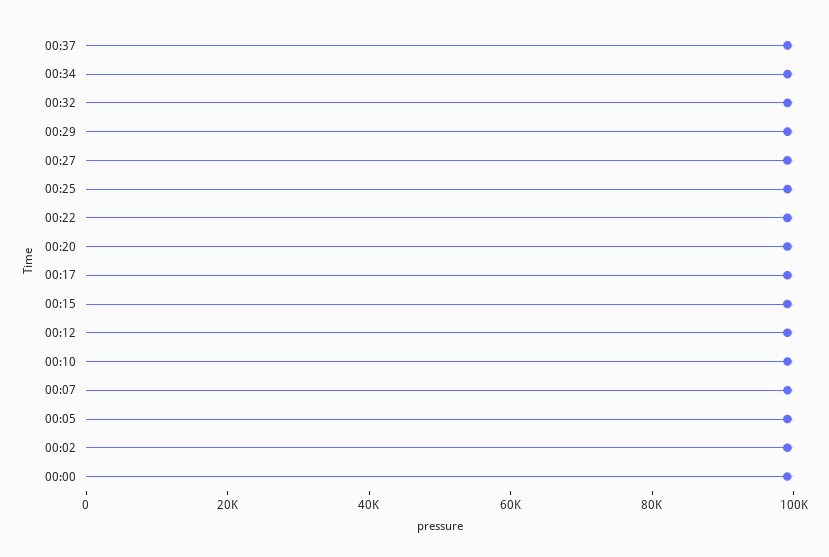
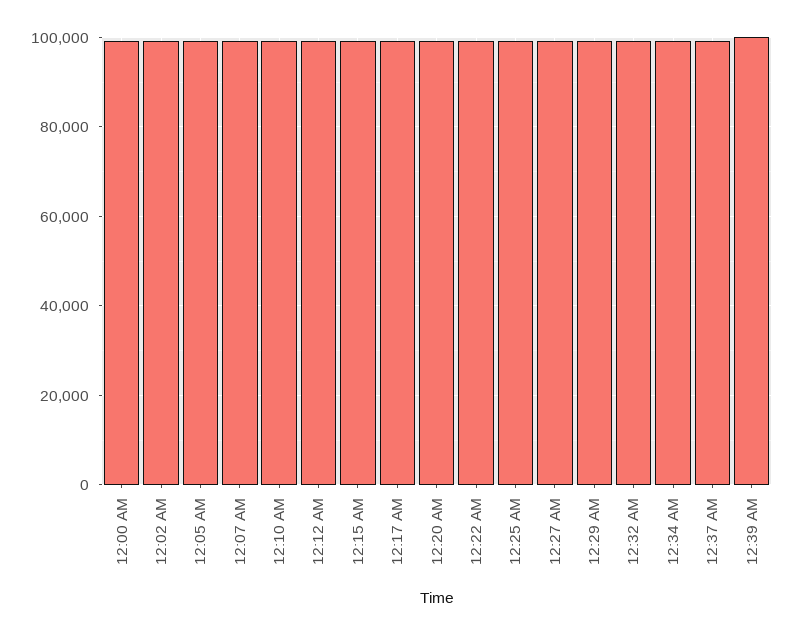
12:39 AM: none -> 100000

